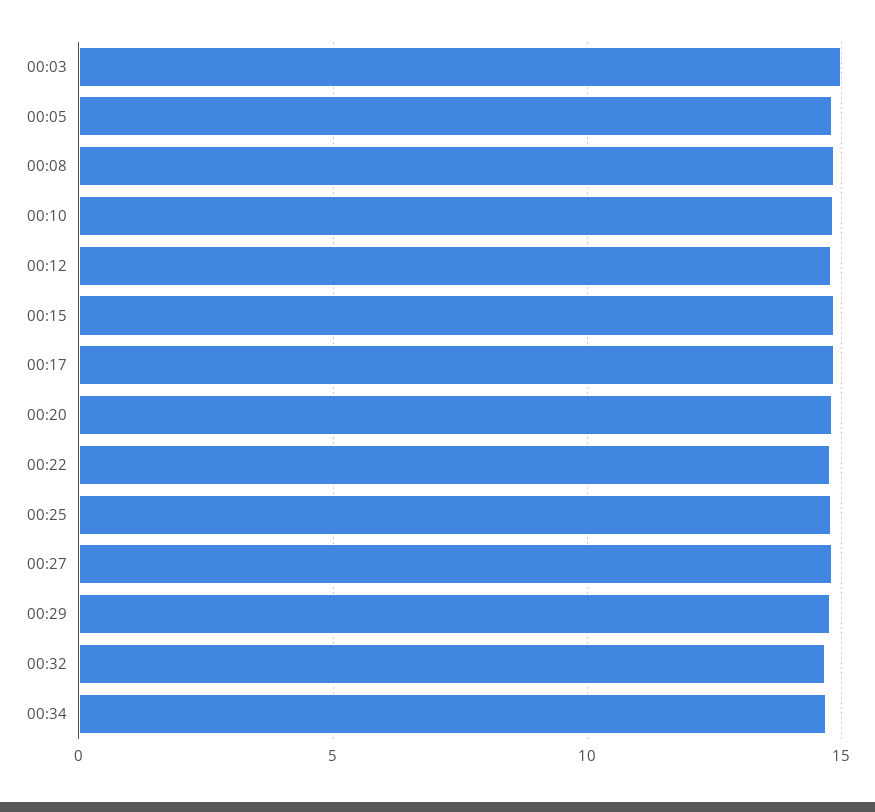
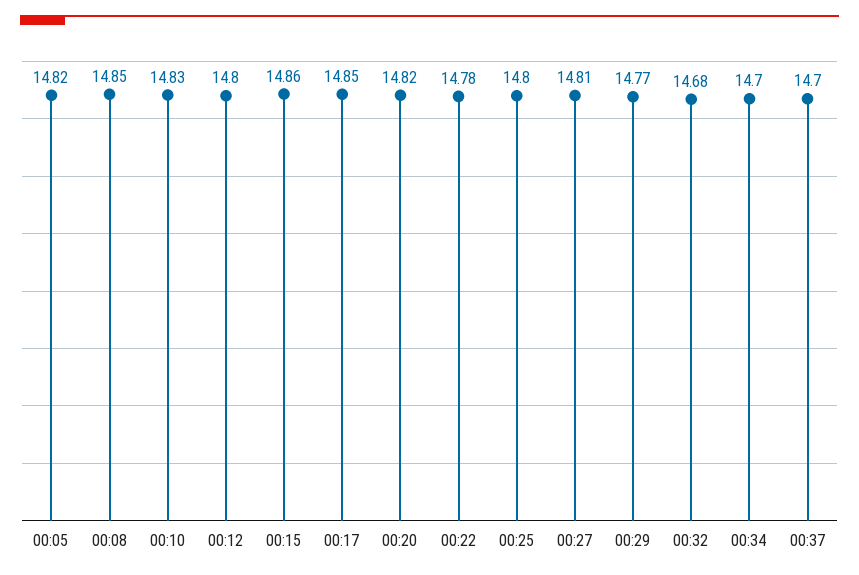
00:03: 15 -> none
00:37: none -> 14.7

